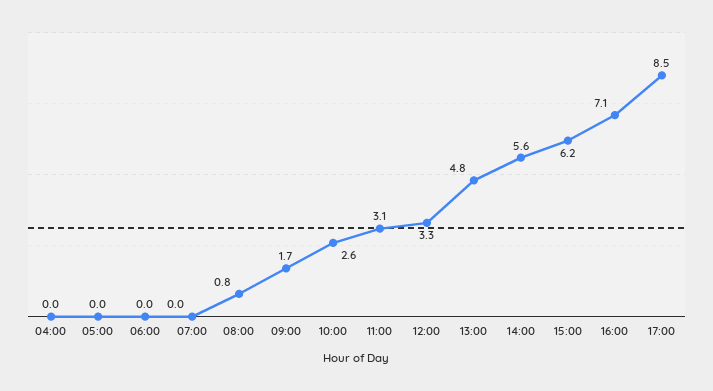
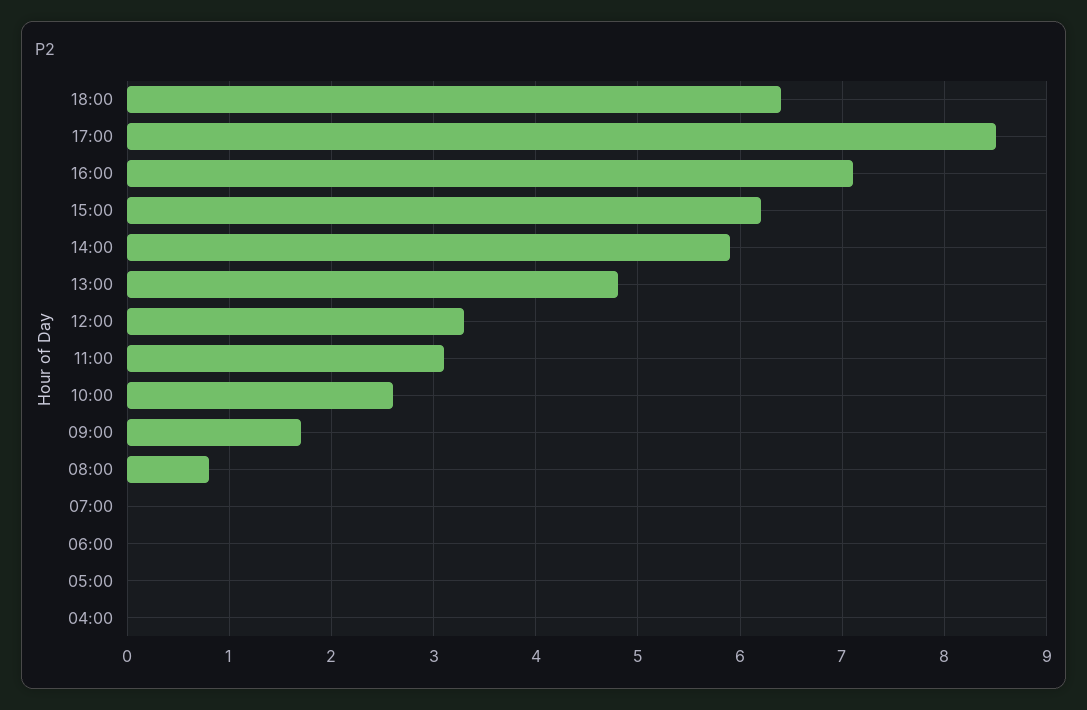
14:00: 5.6 -> 5.9
18:00: none -> 6.4

